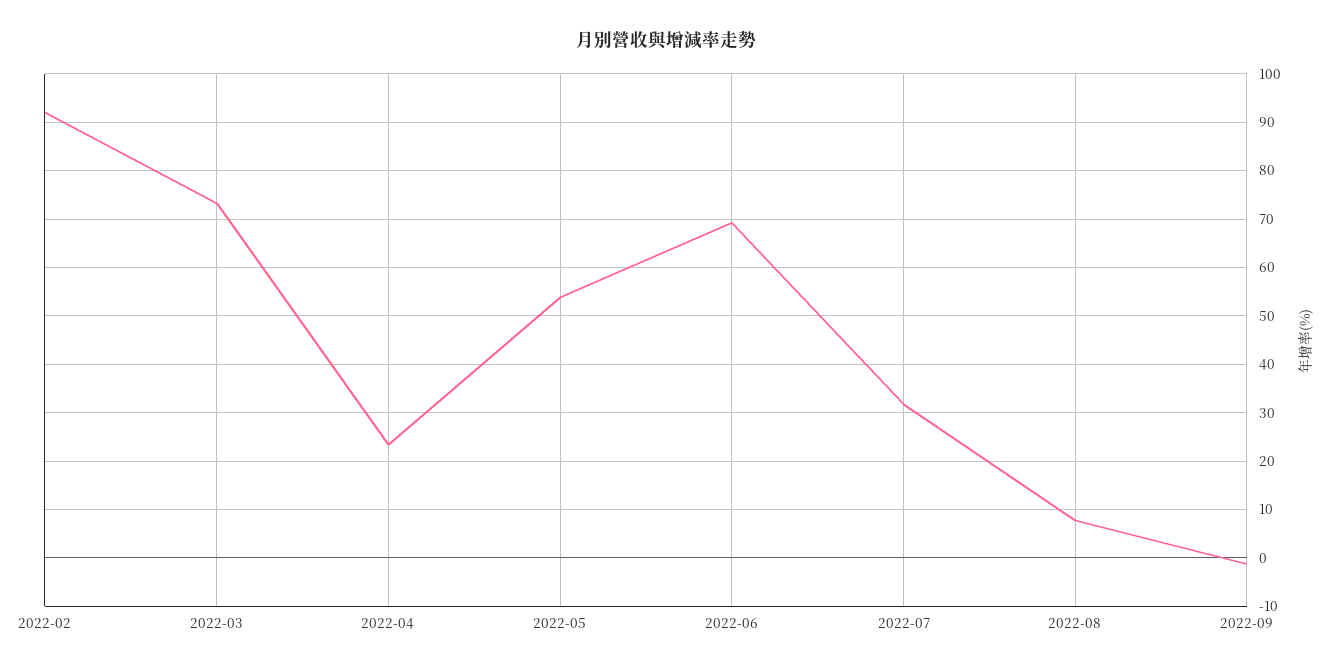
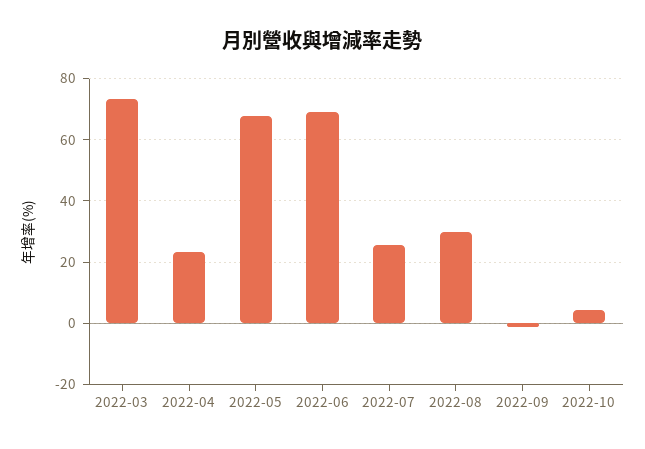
2022-02: 92 -> none
2022-05: 54 -> 68
2022-07: 32 -> 26
2022-08: 8 -> 30
2022-10: none -> 4

